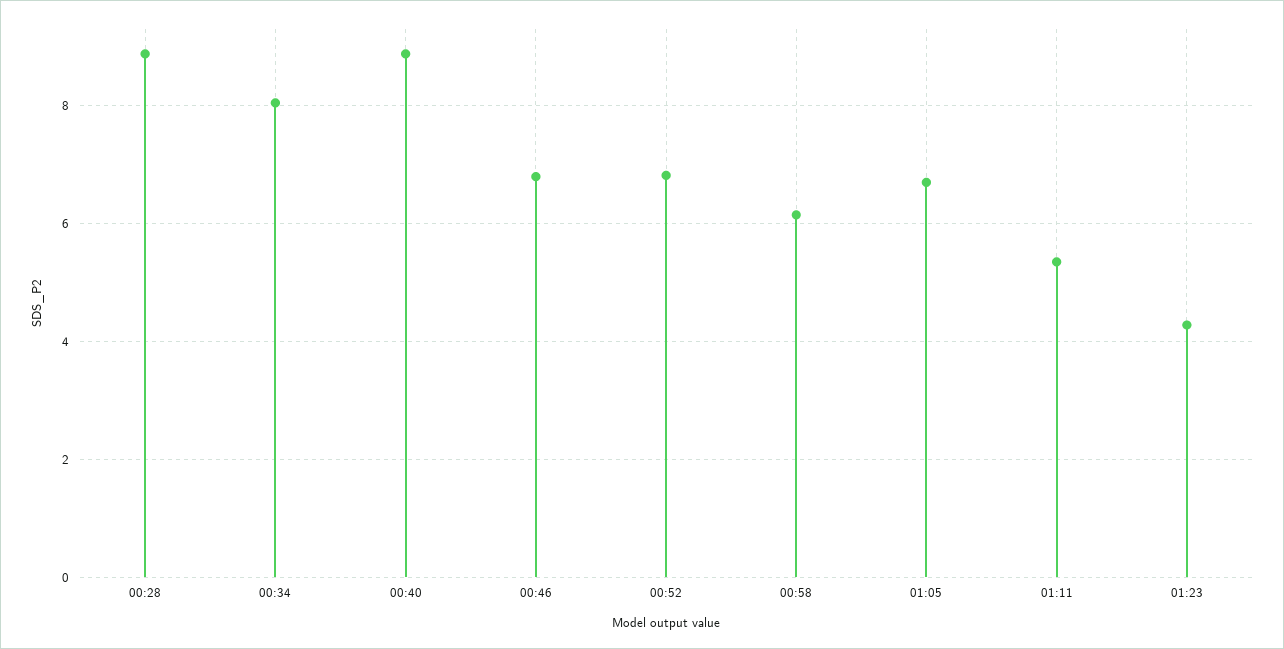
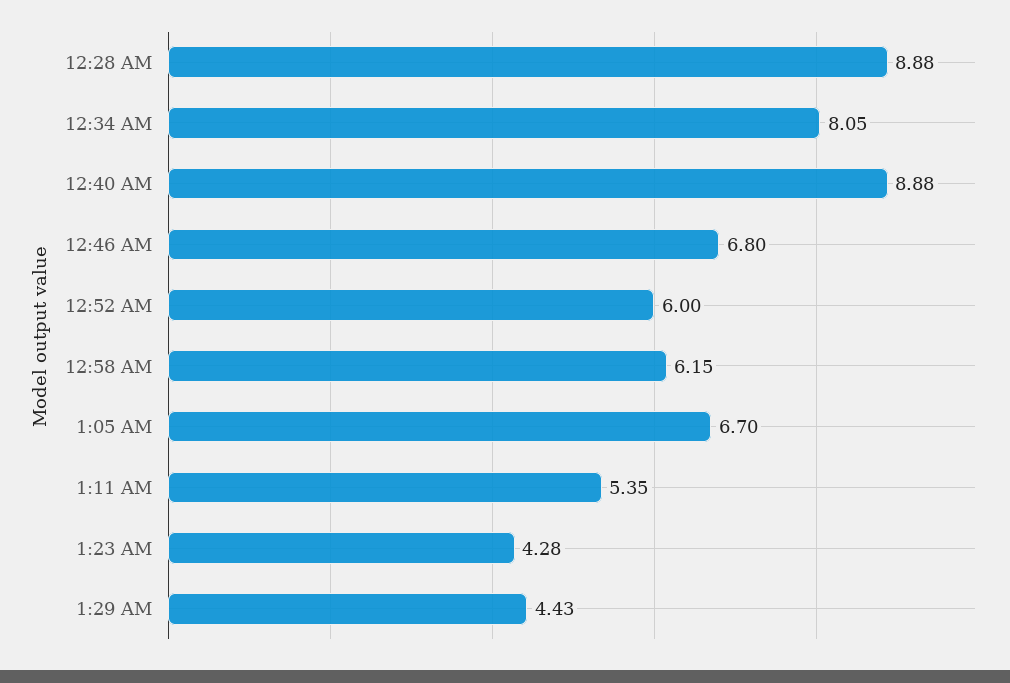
00:52: 6.8 -> 6
1:29 AM: none -> 4.43

